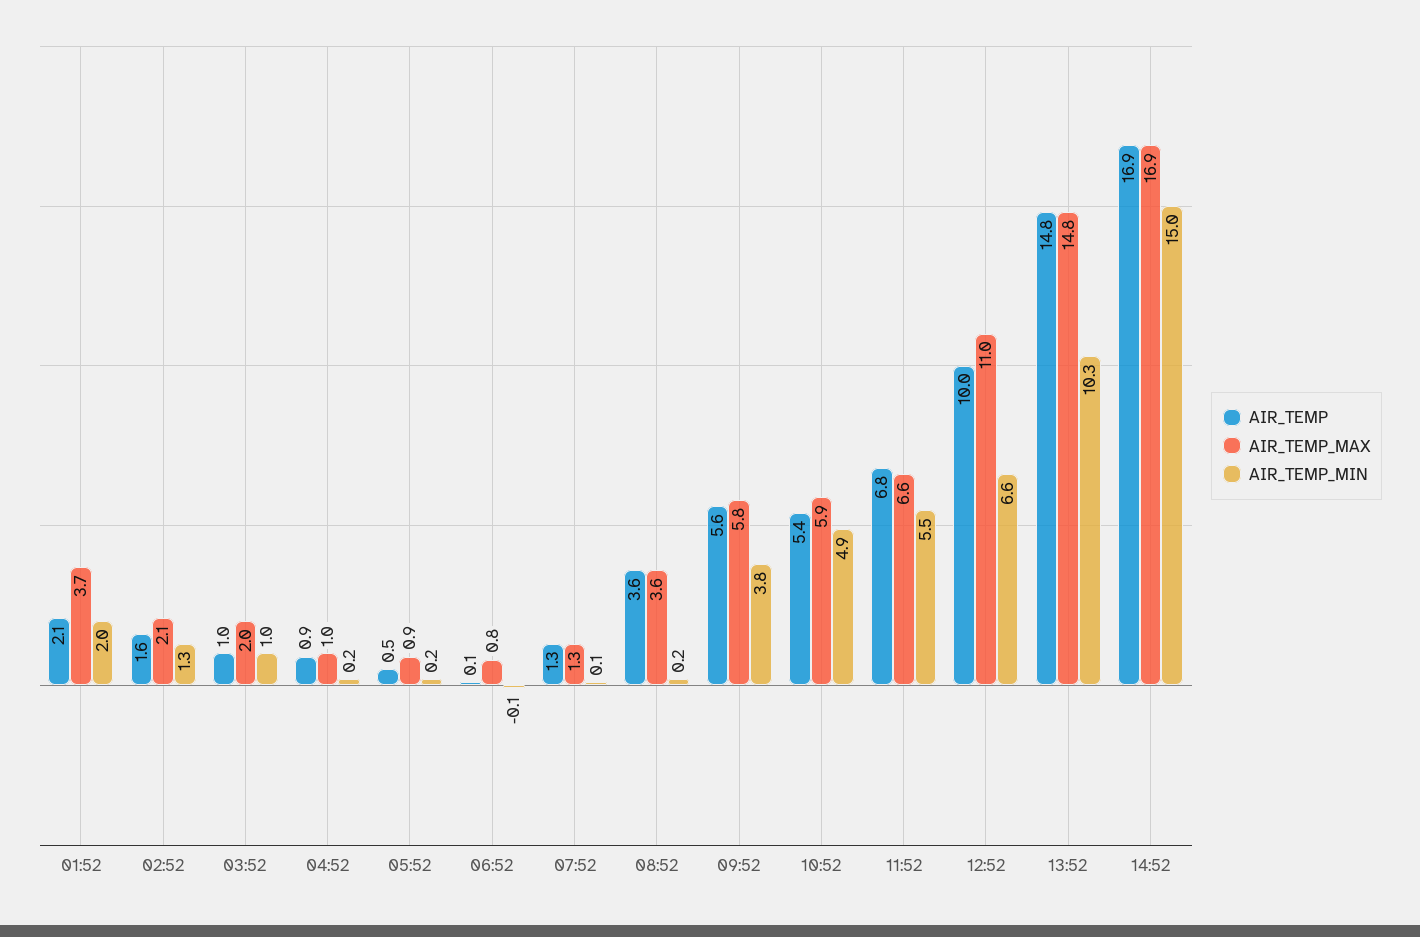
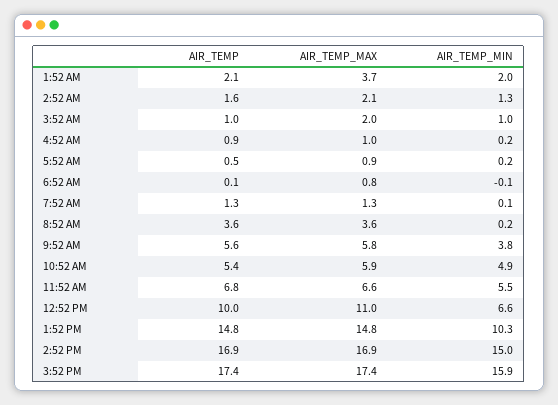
AIR_TEMP, 3:52 PM: none -> 17.4
AIR_TEMP_MAX, 3:52 PM: none -> 17.4
AIR_TEMP_MIN, 3:52 PM: none -> 15.9

